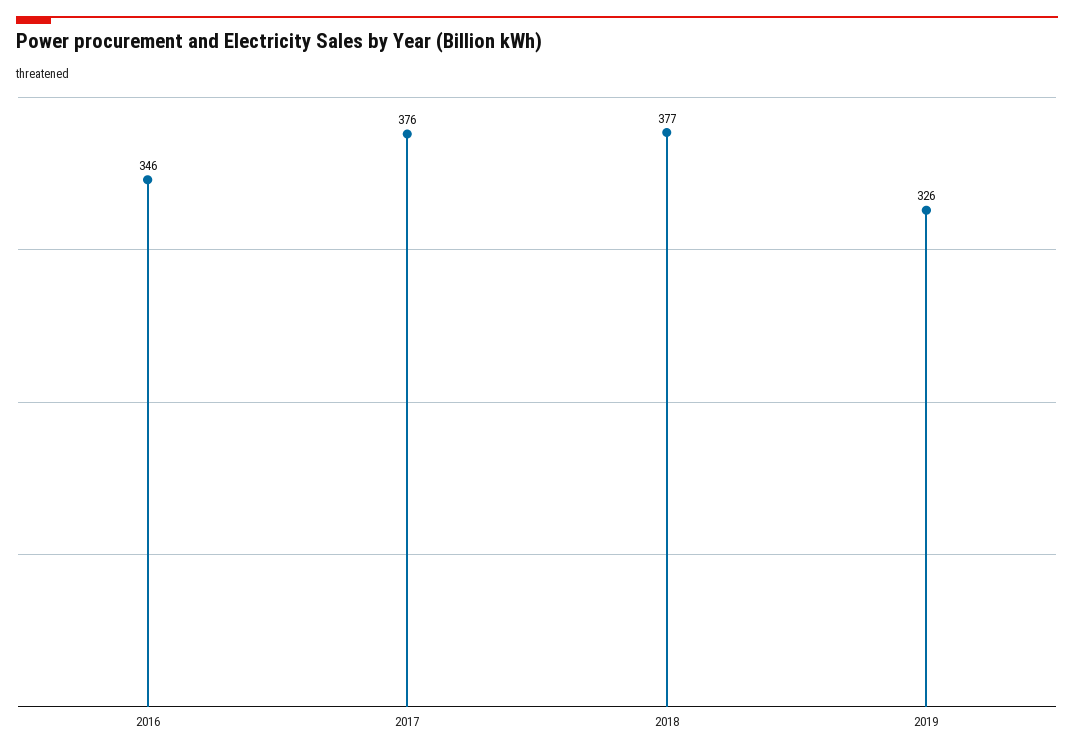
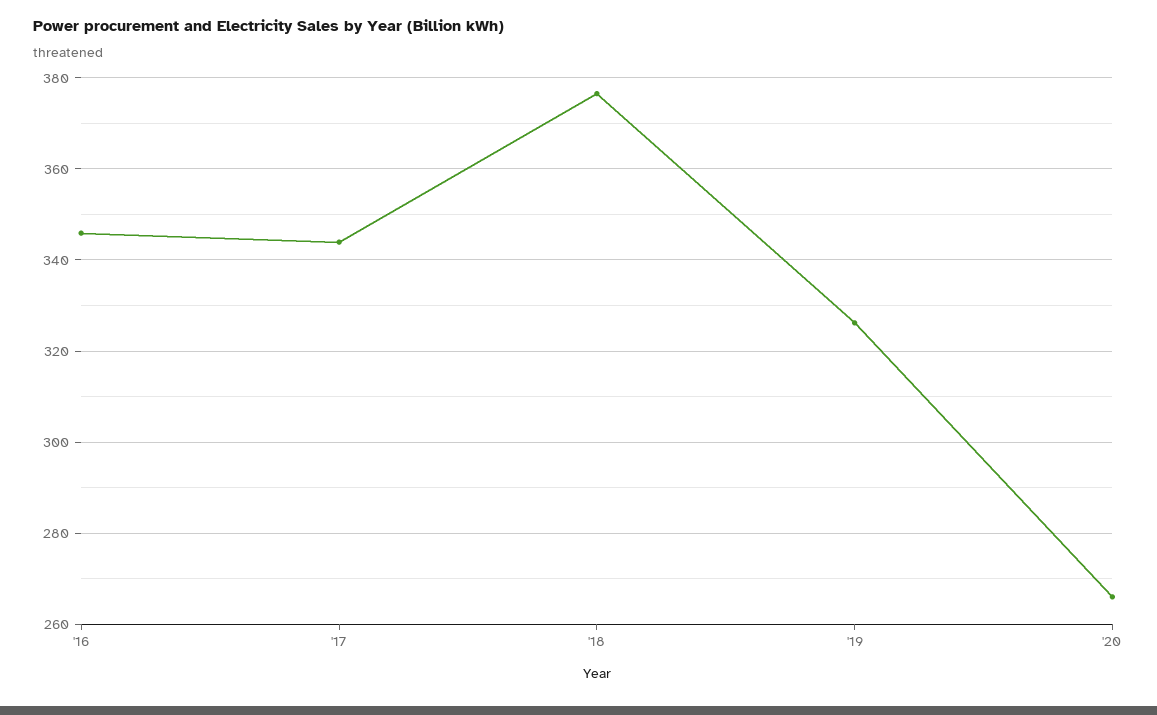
2017: 376 -> 344
'20: none -> 266

